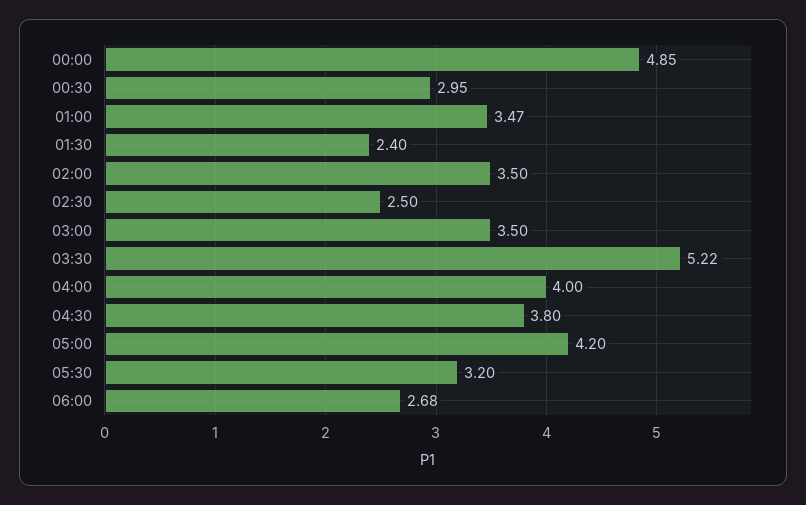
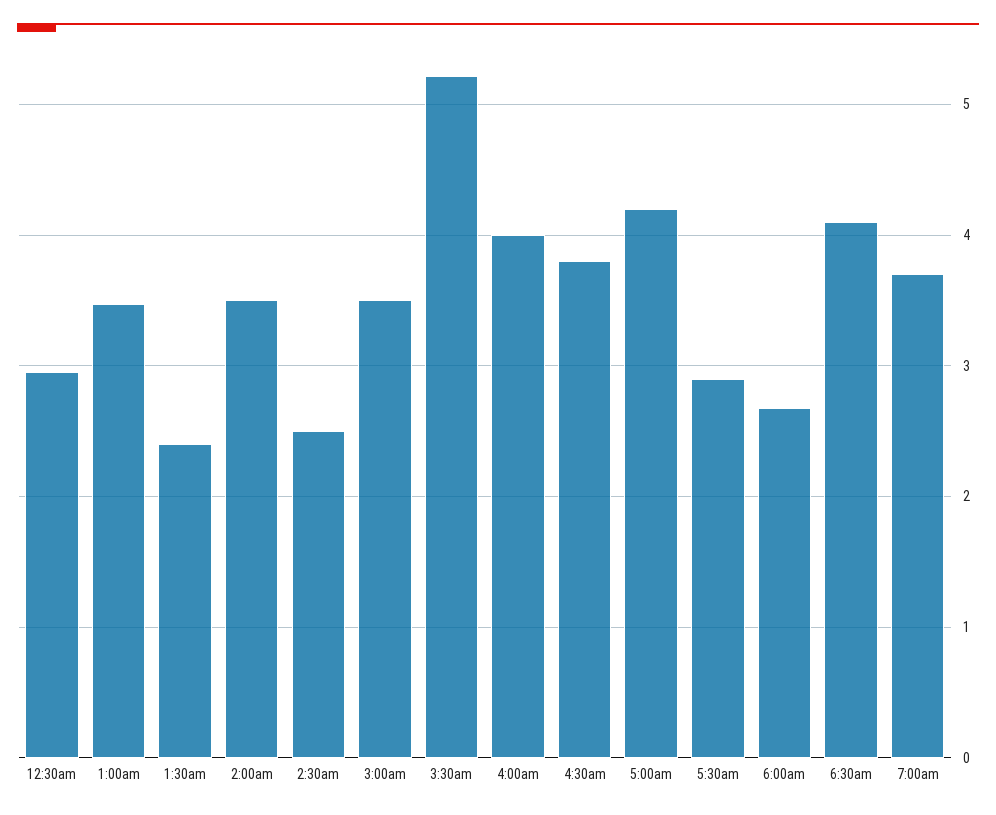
00:00: 4.85 -> none
05:30: 3.2 -> 2.9
6:30am: none -> 4.1
7:00am: none -> 3.7

